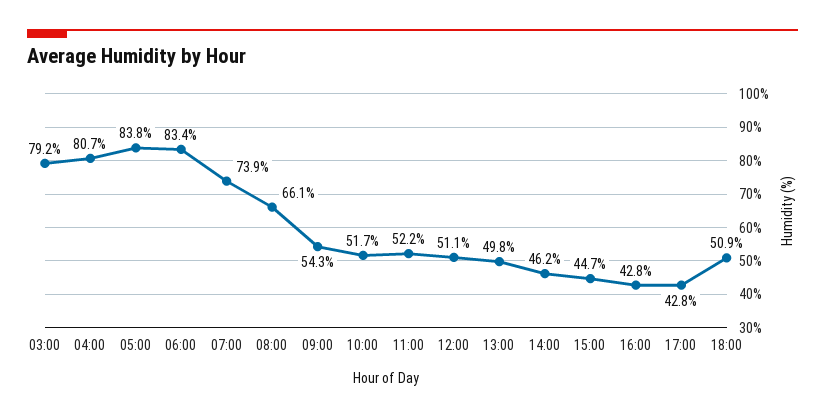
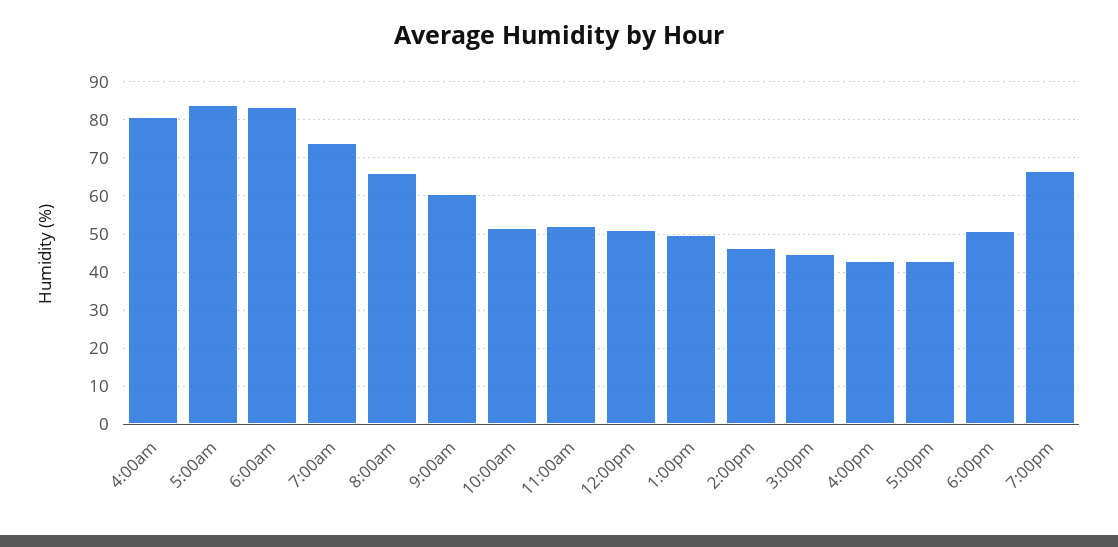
03:00: 79.2 -> none
09:00: 54.3 -> 60
7:00pm: none -> 66

